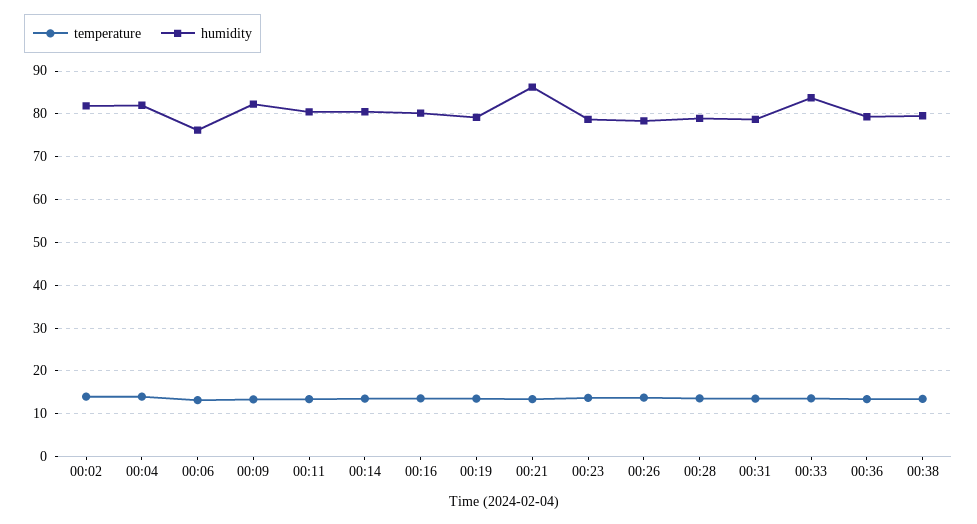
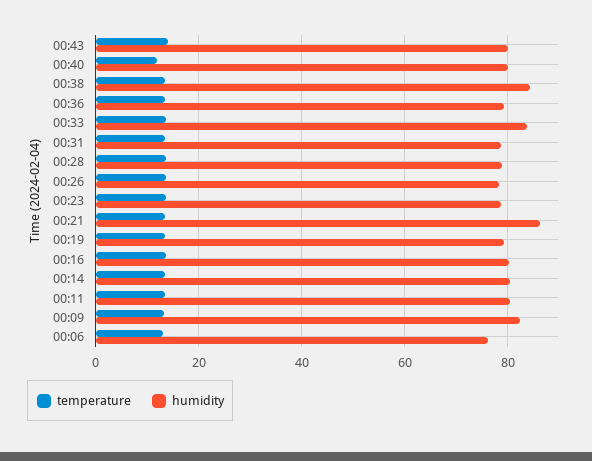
temperature, 00:02: 14 -> none
humidity, 00:02: 82 -> none
temperature, 00:04: 14 -> none
humidity, 00:04: 82 -> none
humidity, 00:38: 80 -> 84
temperature, 00:43: none -> 14
humidity, 00:43: none -> 80
temperature, 00:40: none -> 12
humidity, 00:40: none -> 80

